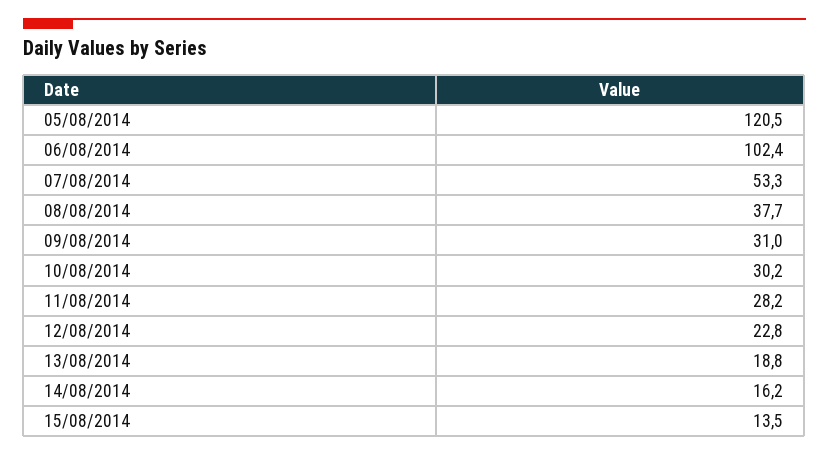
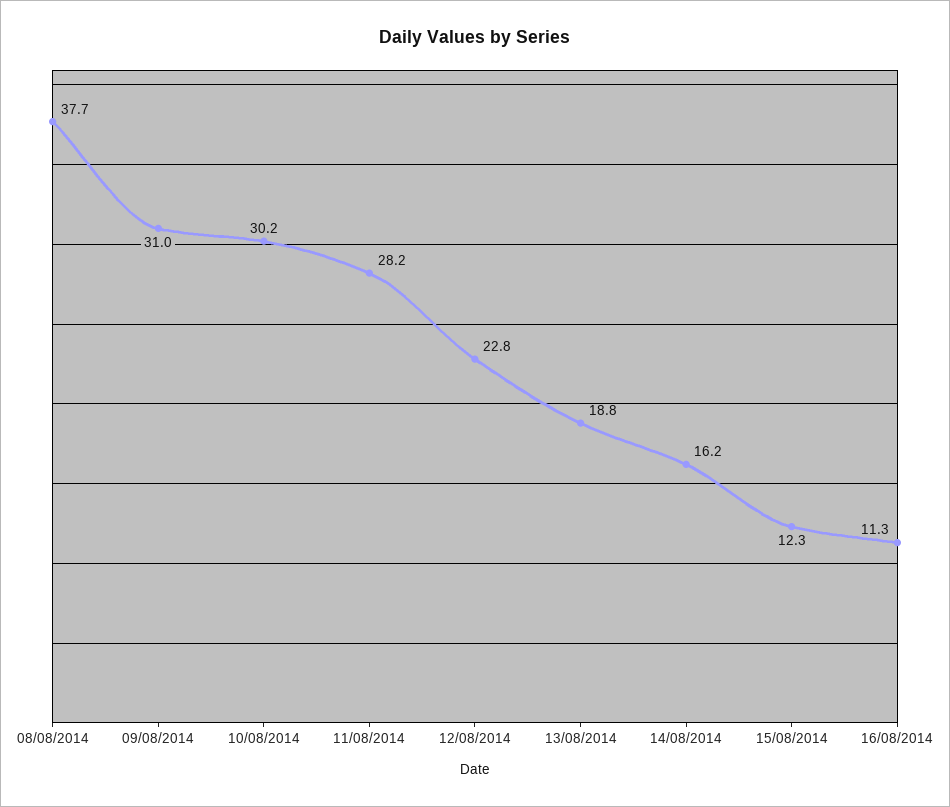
05/08/2014: 120.5 -> none
06/08/2014: 102.4 -> none
07/08/2014: 53.3 -> none
15/08/2014: 13.5 -> 12.3
16/08/2014: none -> 11.3

